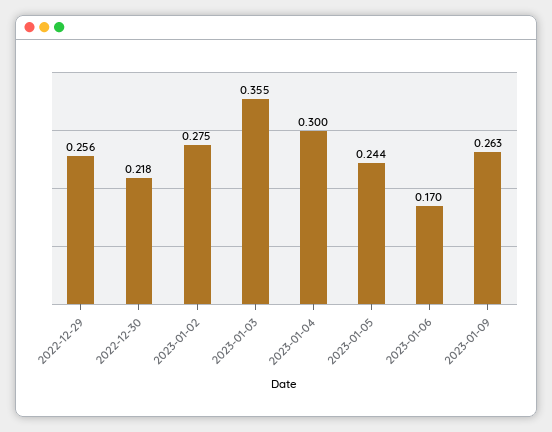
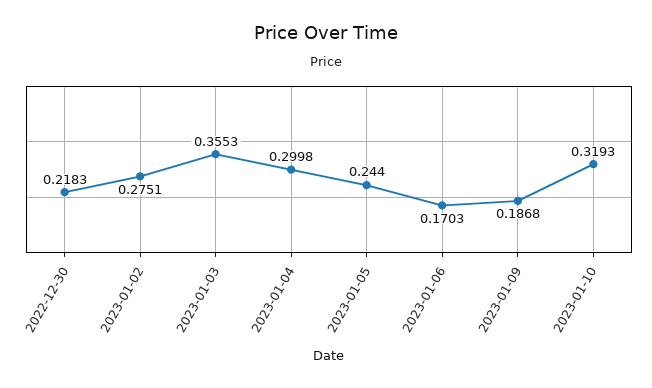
2022-12-29: 0.256 -> none
2023-01-09: 0.263 -> 0.1868
2023-01-10: none -> 0.3193

